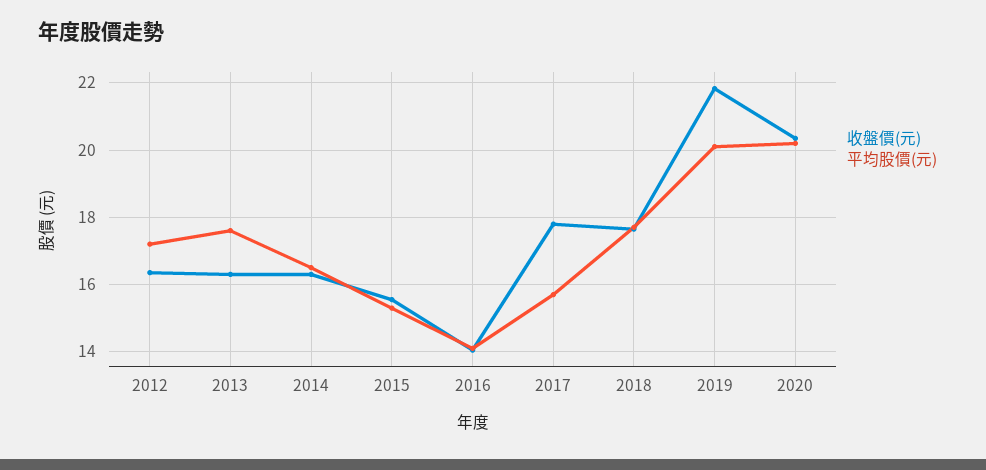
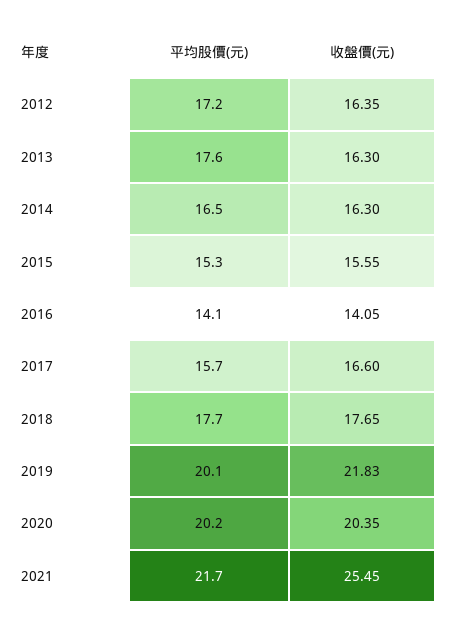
收盤價(元), 2017: 17.8 -> 16.6
平均股價(元), 2021: none -> 21.7
收盤價(元), 2021: none -> 25.45

